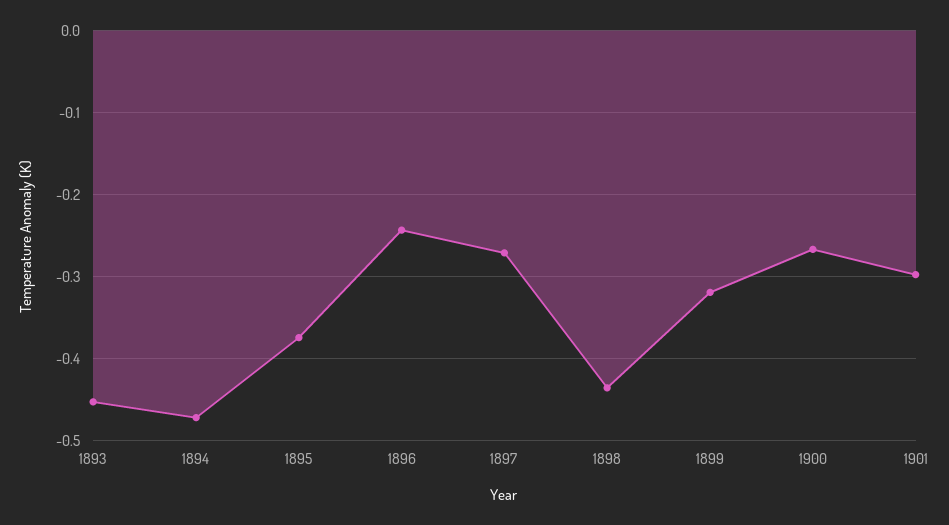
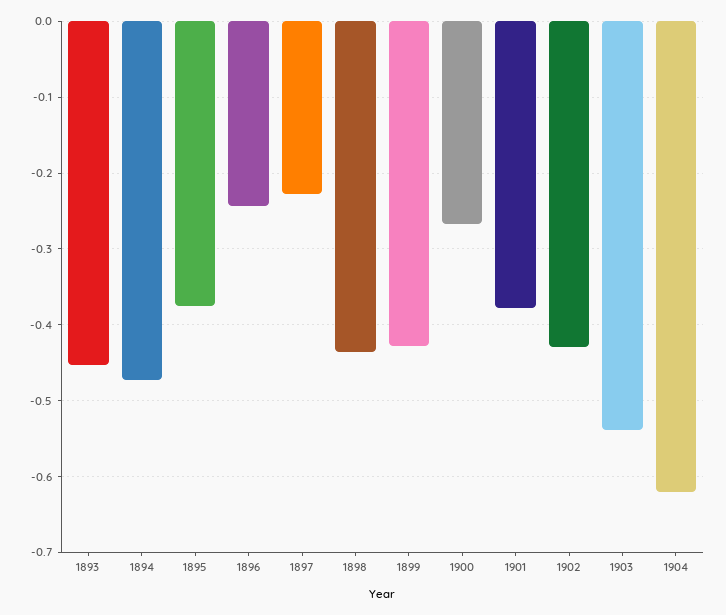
1897: -0.27 -> -0.23
1899: -0.32 -> -0.43
1901: -0.3 -> -0.38
1902: none -> -0.43
1903: none -> -0.54
1904: none -> -0.62

